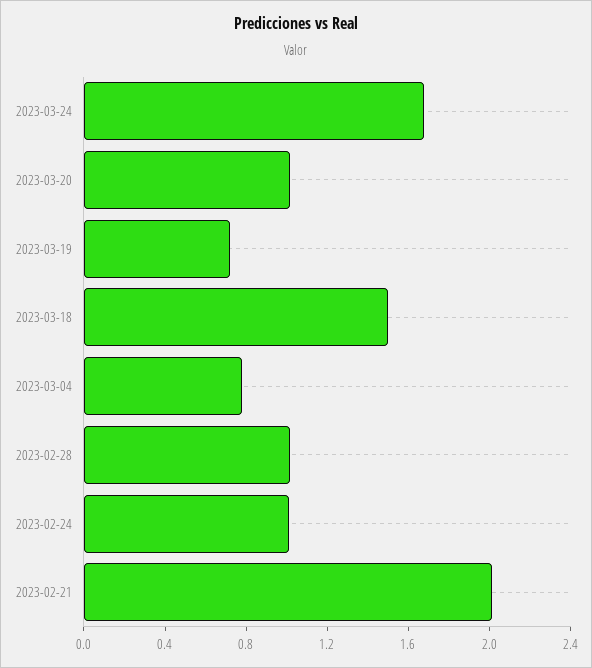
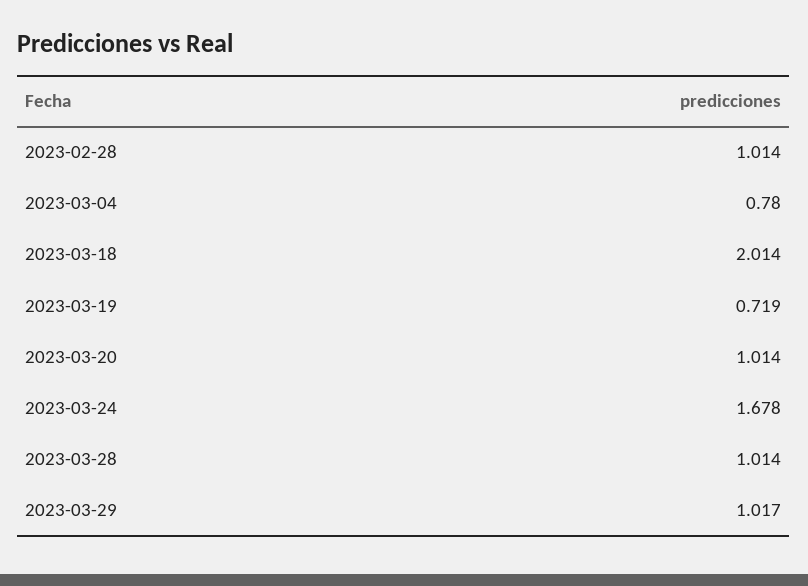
2023-03-18: 1.5 -> 2.014
2023-02-24: 1 -> none
2023-02-21: 2 -> none
2023-03-28: none -> 1.014
2023-03-29: none -> 1.017

